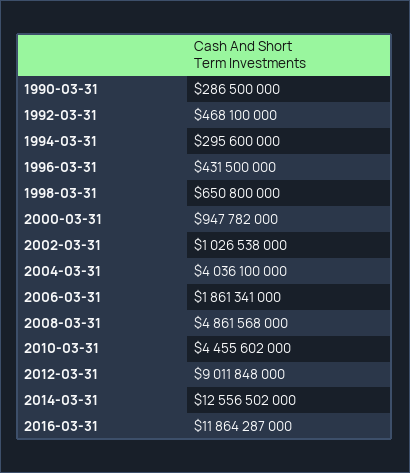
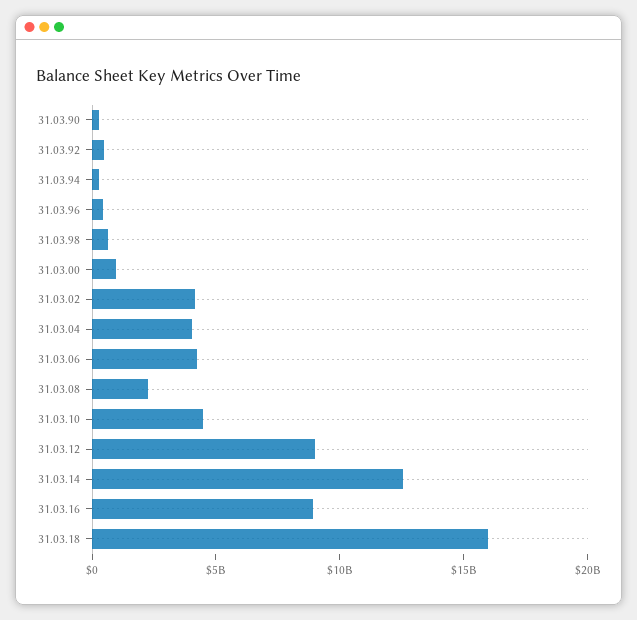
2002-03-31: 1026538000 -> 4000000000
2006-03-31: 1861341000 -> 4000000000
2008-03-31: 4861568000 -> 2000000000
2016-03-31: 11864287000 -> 9000000000
31.03.18: none -> 16000000000

